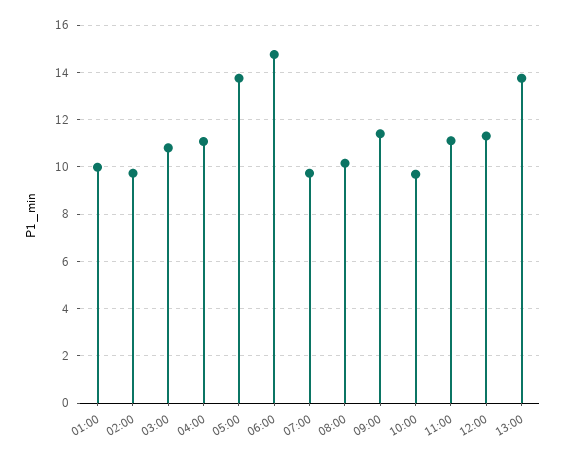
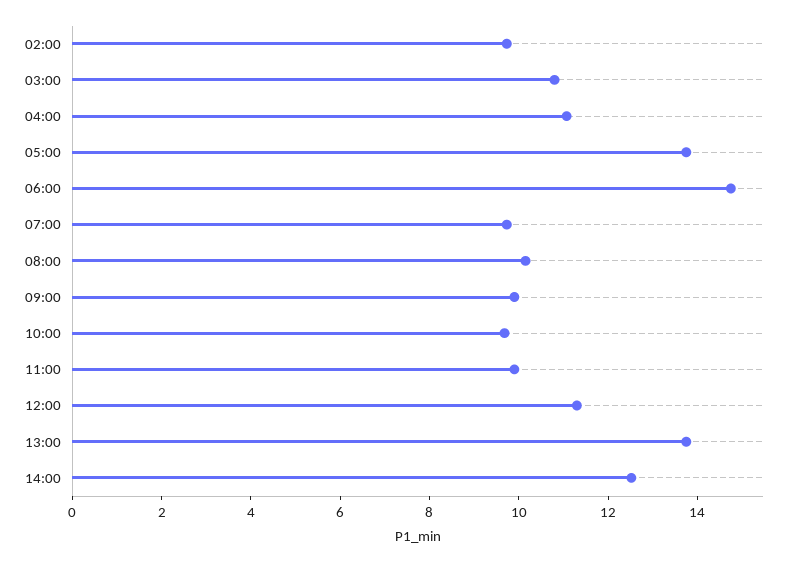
01:00: 10 -> none
09:00: 11.5 -> 10
11:00: 11 -> 10
14:00: none -> 12.5

